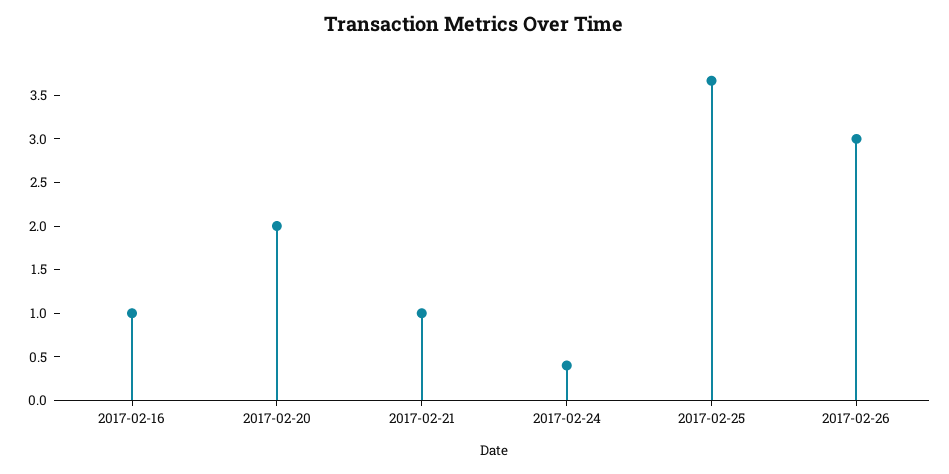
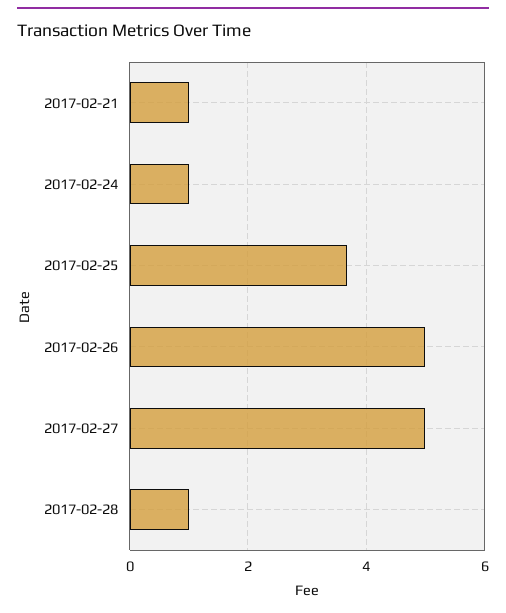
2017-02-16: 1 -> none
2017-02-20: 2 -> none
2017-02-24: 0.4 -> 1
2017-02-26: 3 -> 5
2017-02-27: none -> 5
2017-02-28: none -> 1

